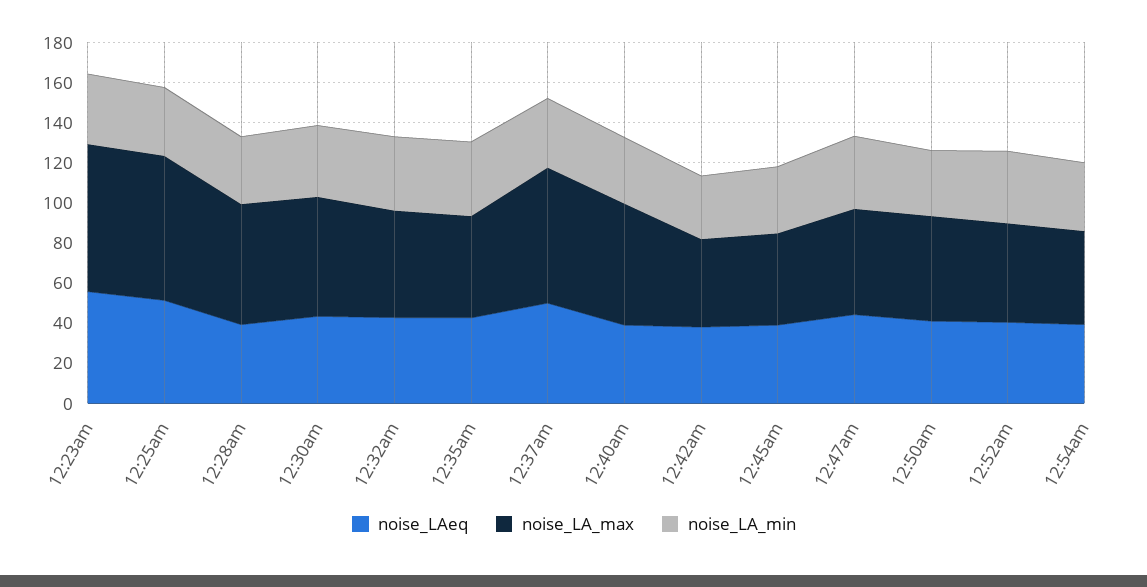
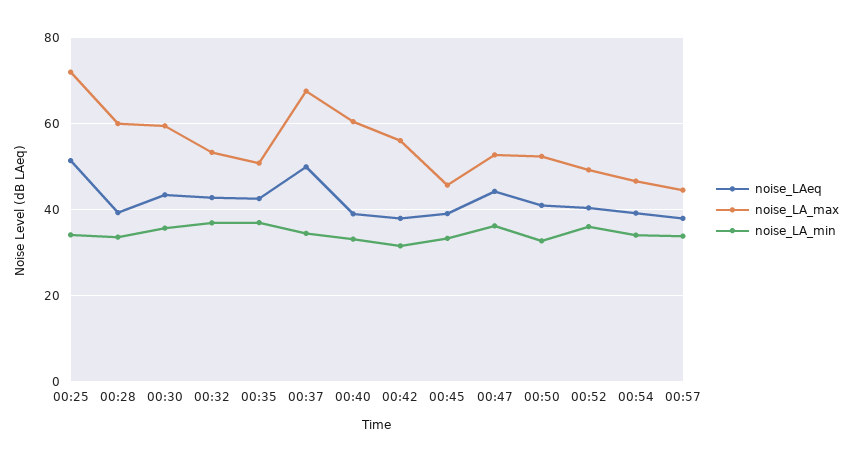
noise_LAeq, 12:23am: 55 -> none
noise_LA_max, 12:23am: 75 -> none
noise_LA_min, 12:23am: 35 -> none
noise_LA_max, 12:42am: 45 -> 56
noise_LAeq, 00:57: none -> 38
noise_LA_max, 00:57: none -> 44
noise_LA_min, 00:57: none -> 34

